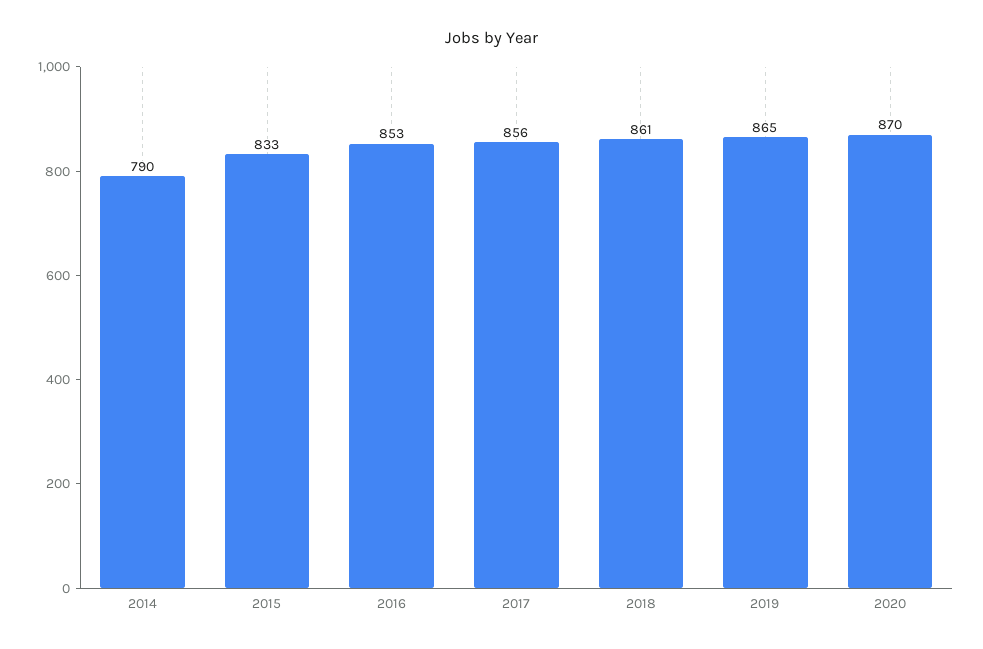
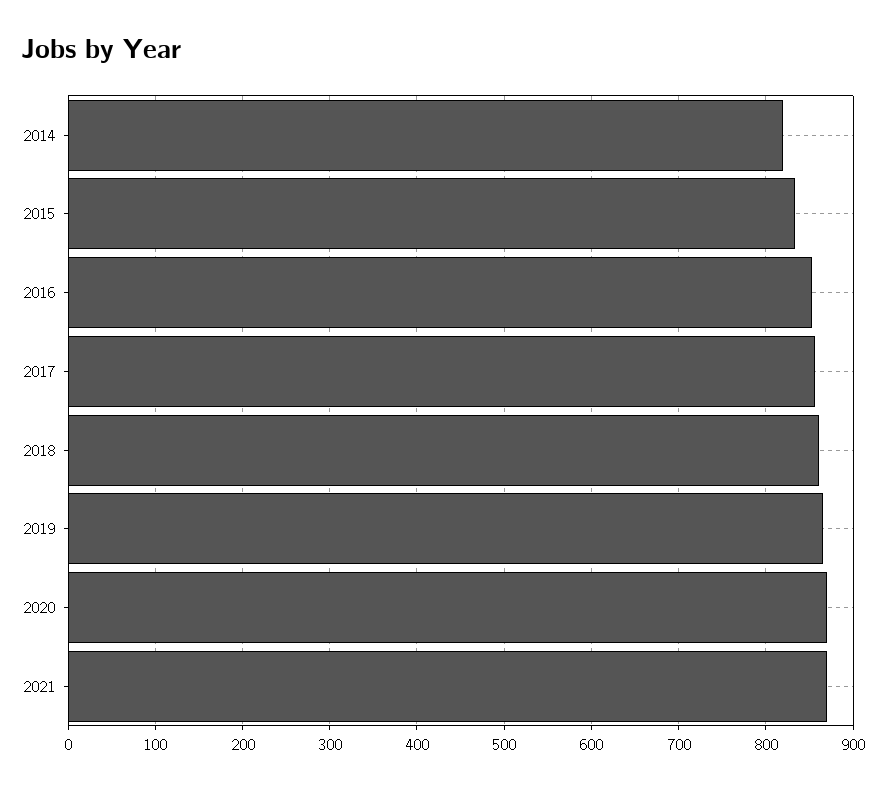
2014: 790 -> 820
2021: none -> 870

